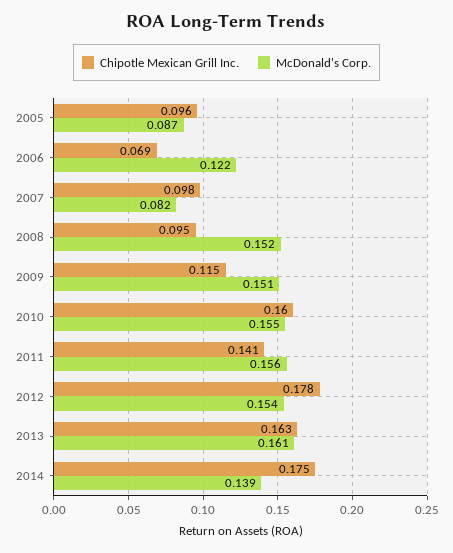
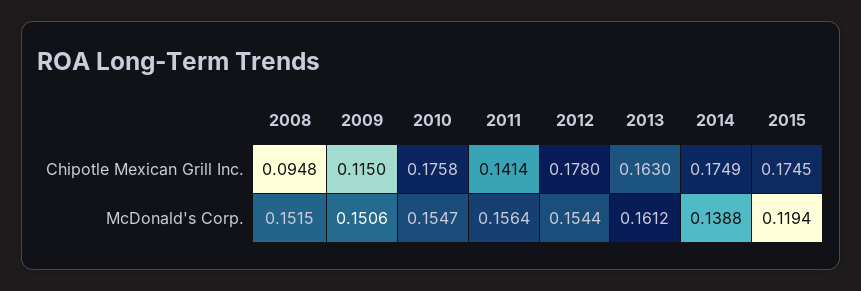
Chipotle Mexican Grill Inc., 2005: 0.096 -> none
McDonald's Corp., 2005: 0.087 -> none
Chipotle Mexican Grill Inc., 2006: 0.069 -> none
McDonald's Corp., 2006: 0.122 -> none
Chipotle Mexican Grill Inc., 2007: 0.098 -> none
McDonald's Corp., 2007: 0.082 -> none
Chipotle Mexican Grill Inc., 2010: 0.16 -> 0.1758
Chipotle Mexican Grill Inc., 2015: none -> 0.1745
McDonald's Corp., 2015: none -> 0.1194

